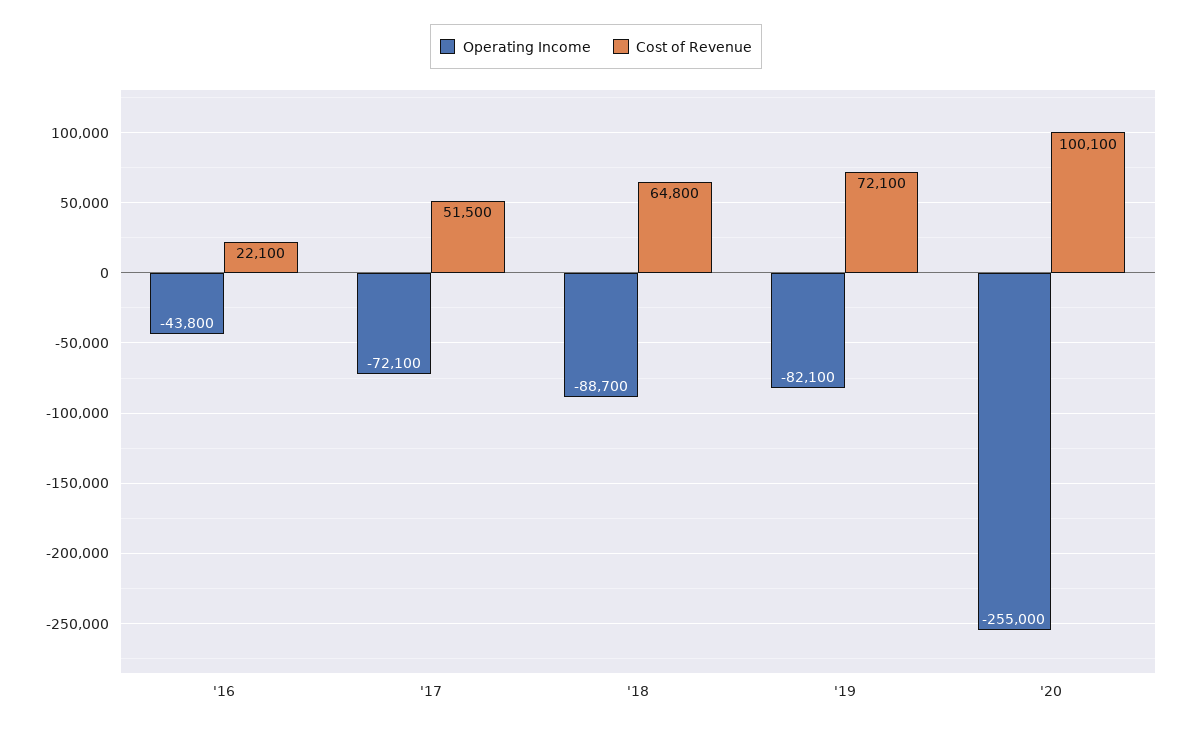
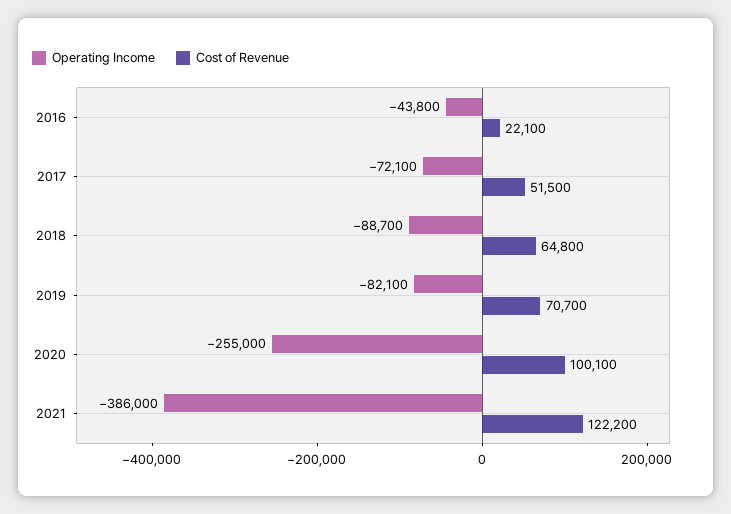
Cost of Revenue, '19: 72100 -> 70700
Operating Income, 2021: none -> -386000
Cost of Revenue, 2021: none -> 122200

